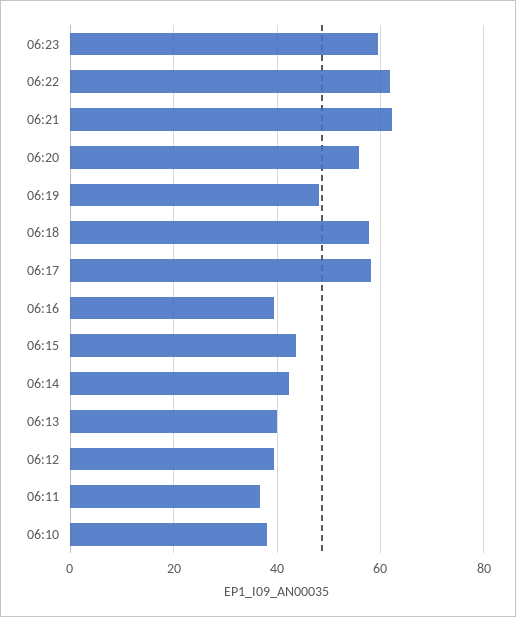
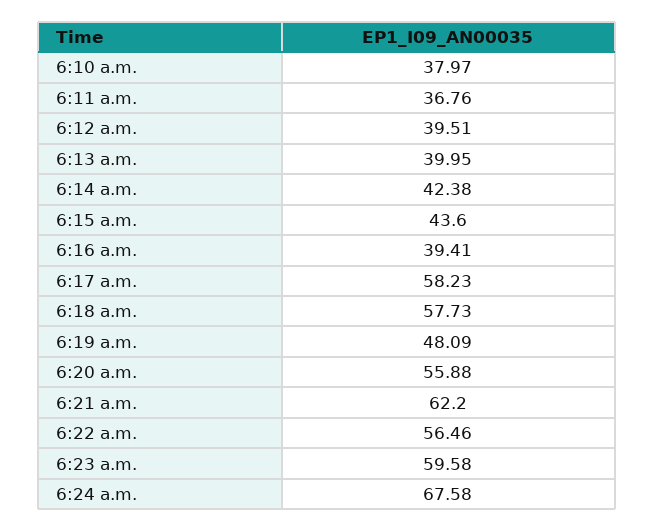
06:22: 62 -> 56.46
6:24 a.m.: none -> 67.58

